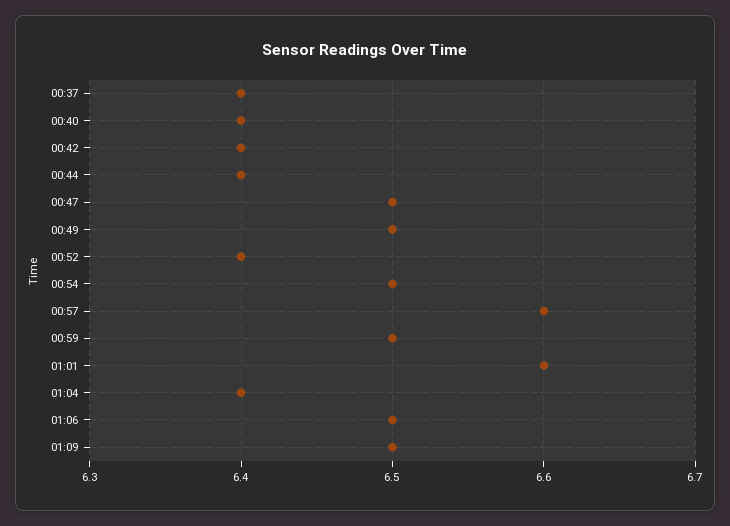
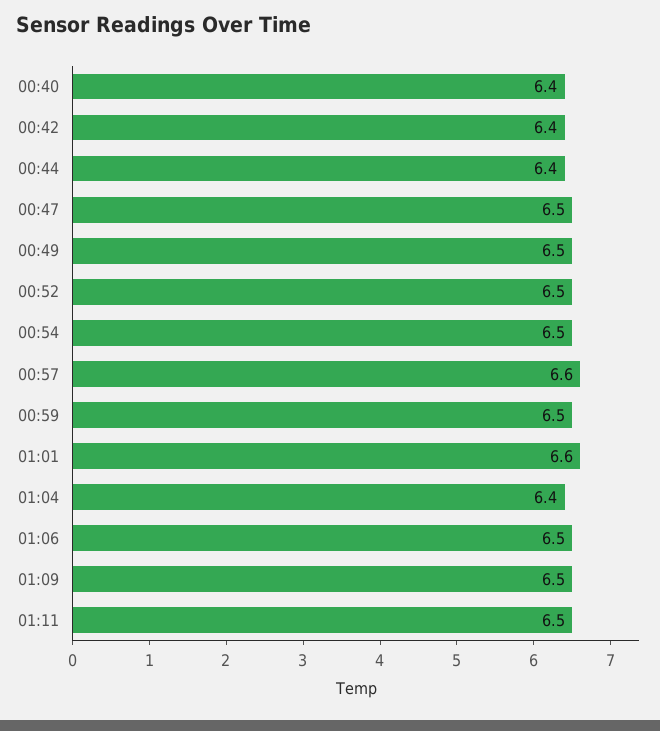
00:37: 6.4 -> none
00:52: 6.4 -> 6.5
01:11: none -> 6.5

